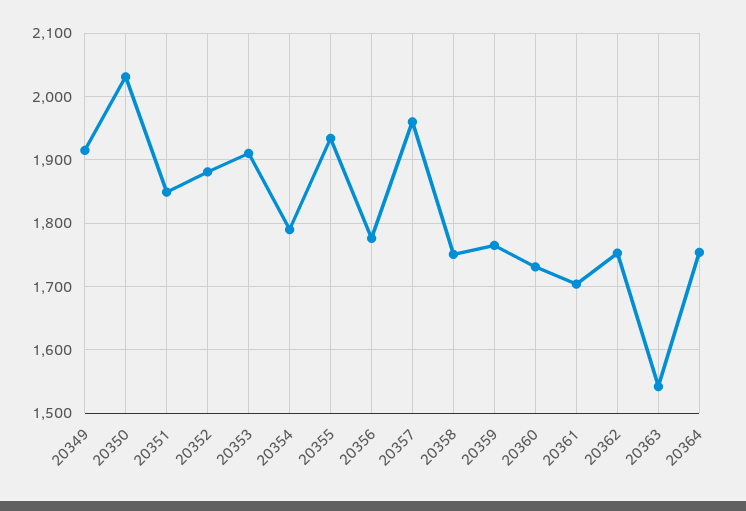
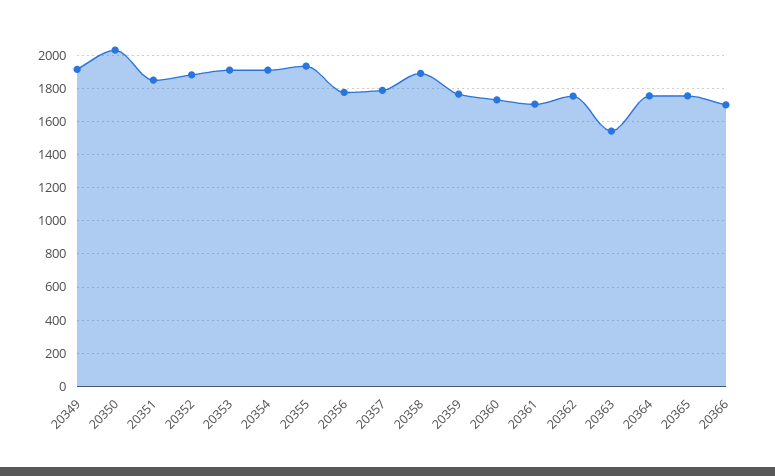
20354: 1790 -> 1900
20357: 1960 -> 1800
20358: 1750 -> 1900
20365: none -> 1750
20366: none -> 1700

